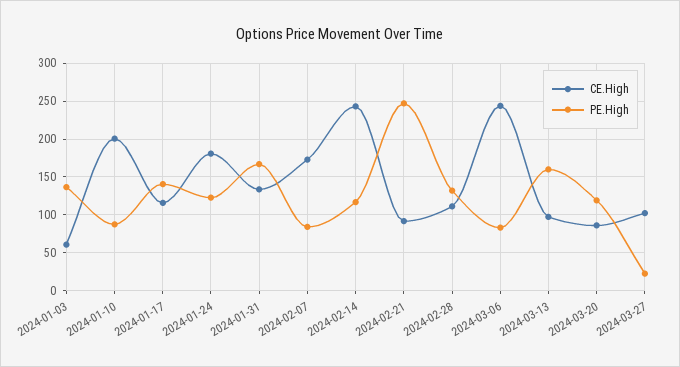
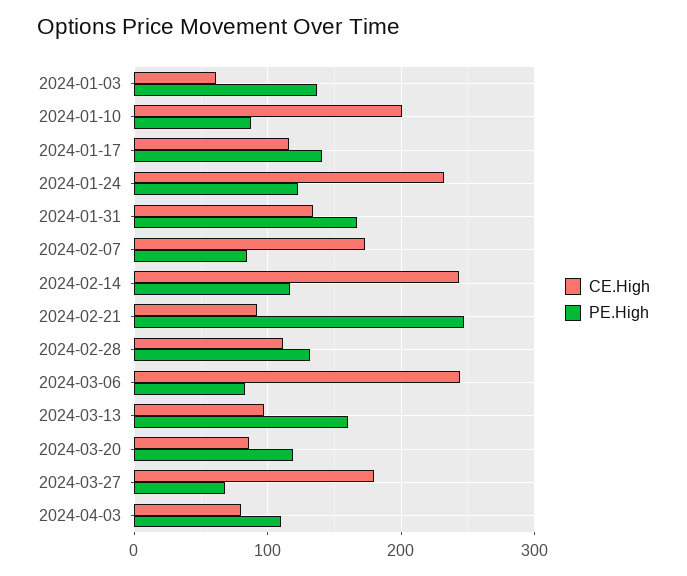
CE.High, 2024-01-24: 180 -> 230
CE.High, 2024-03-27: 100 -> 180
PE.High, 2024-03-27: 20 -> 70
CE.High, 2024-04-03: none -> 80
PE.High, 2024-04-03: none -> 110

